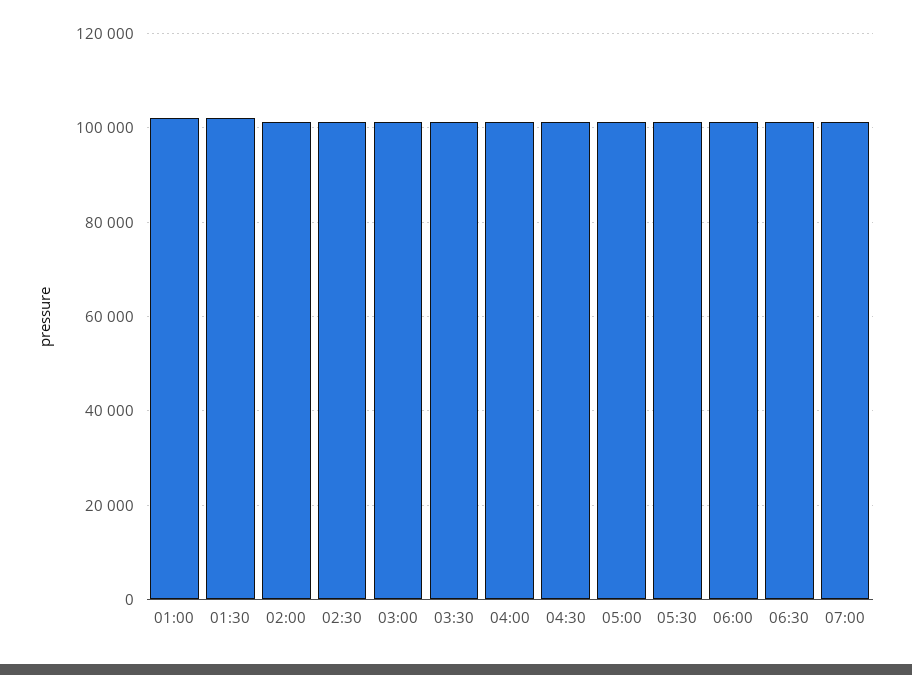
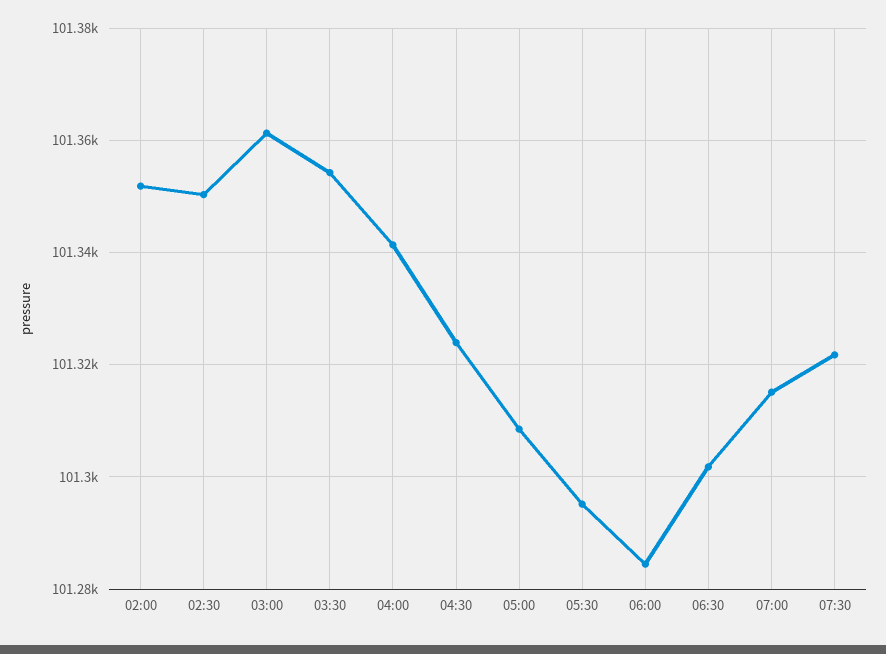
01:00: 102000 -> none
01:30: 102000 -> none
07:30: none -> 101322

